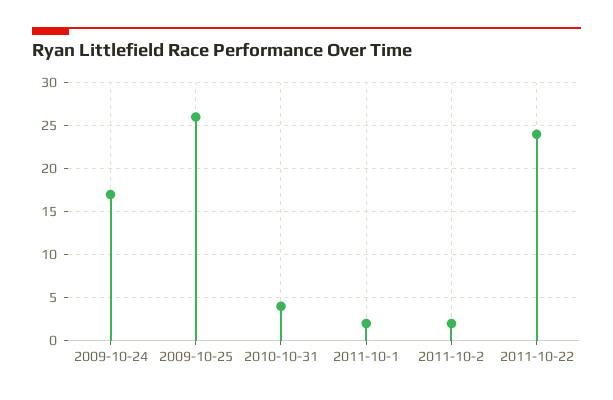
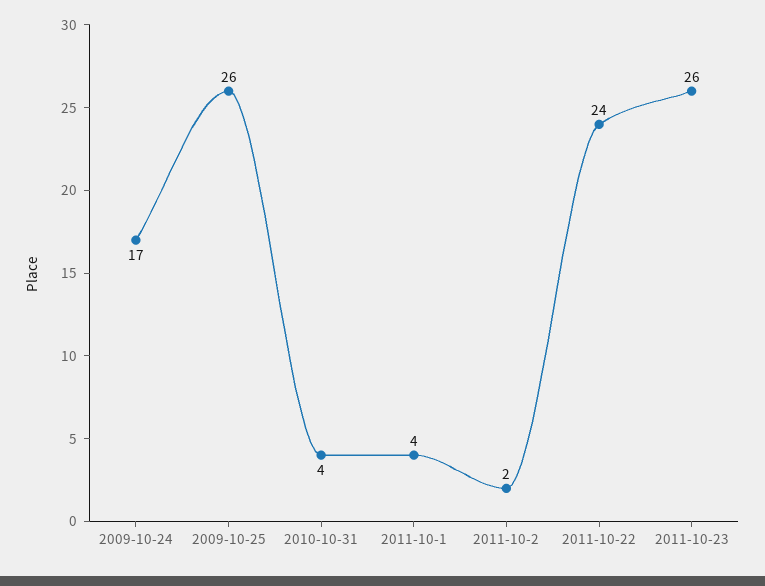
2011-10-1: 2 -> 4
2011-10-23: none -> 26

